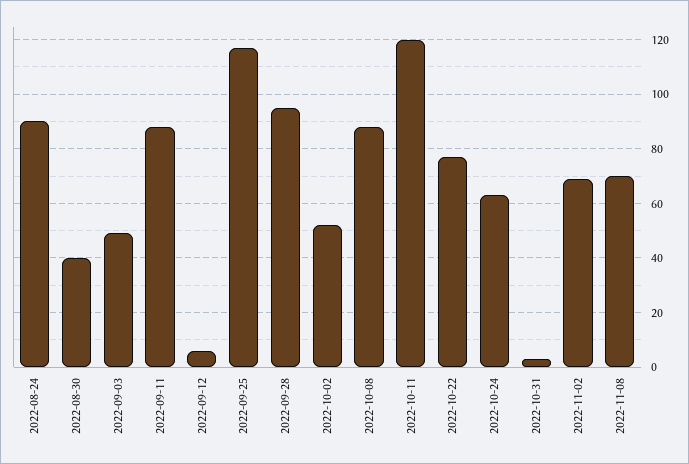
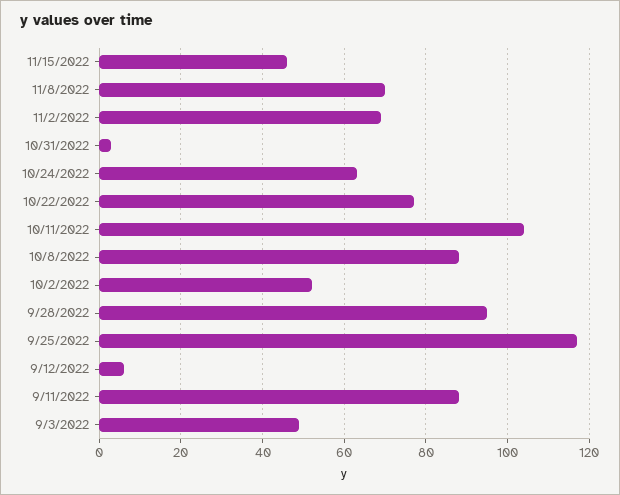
2022-08-24: 90 -> none
2022-08-30: 40 -> none
2022-10-11: 120 -> 105
11/15/2022: none -> 45

